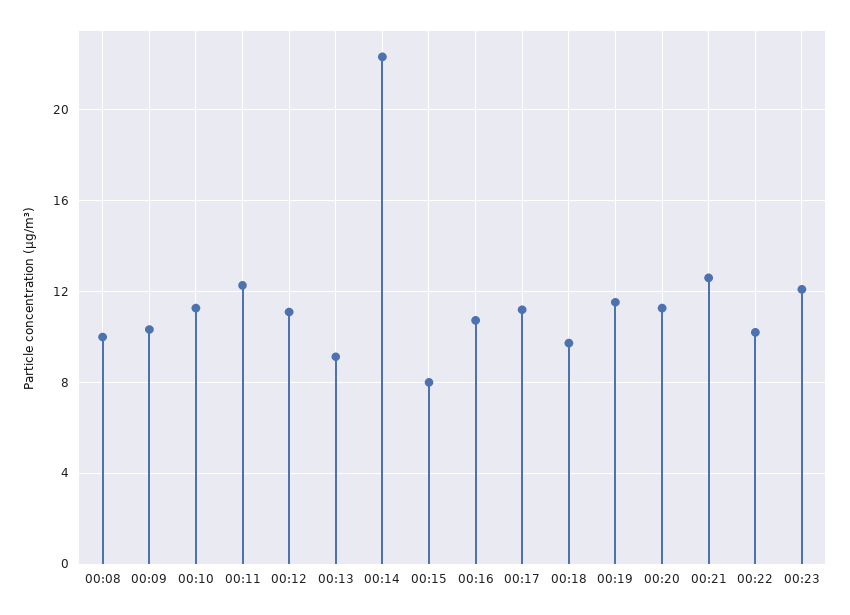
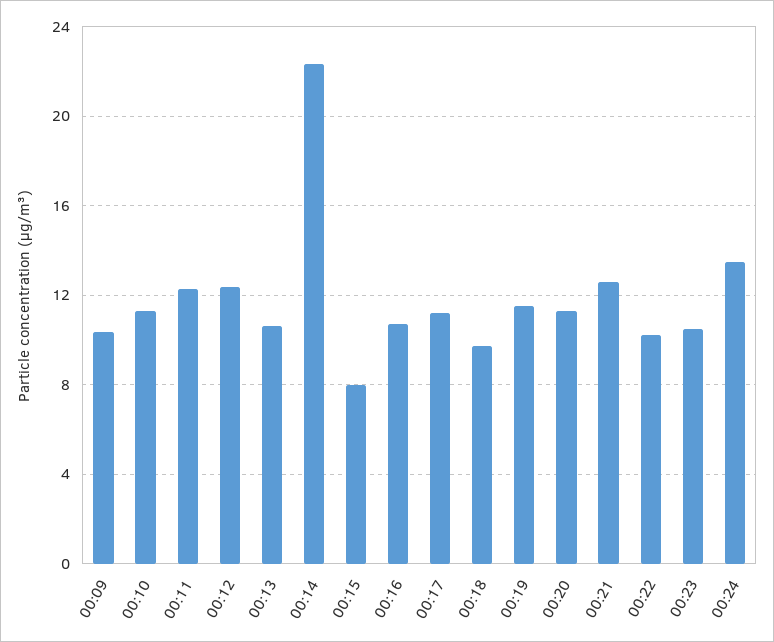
00:08: 10 -> none
00:12: 11 -> 12.5
00:13: 9 -> 10.5
00:23: 12 -> 10.5
00:24: none -> 13.5

